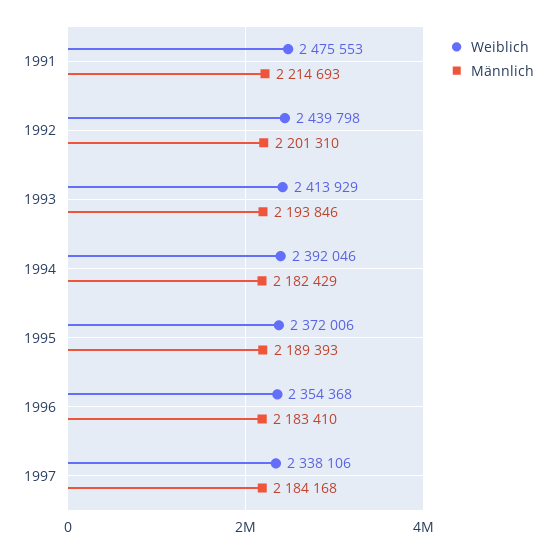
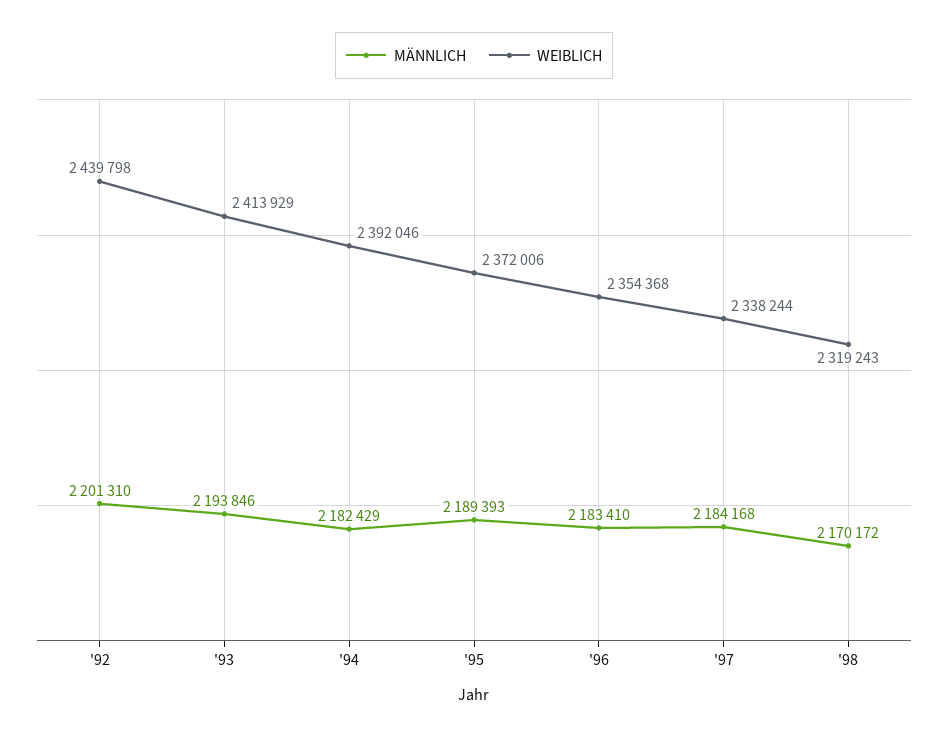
Weiblich, 1991: 2475553 -> none
Männlich, 1991: 2214693 -> none
Weiblich, 1997: 2338106 -> 2338244
Männlich, '98: none -> 2170172
Weiblich, '98: none -> 2319243

